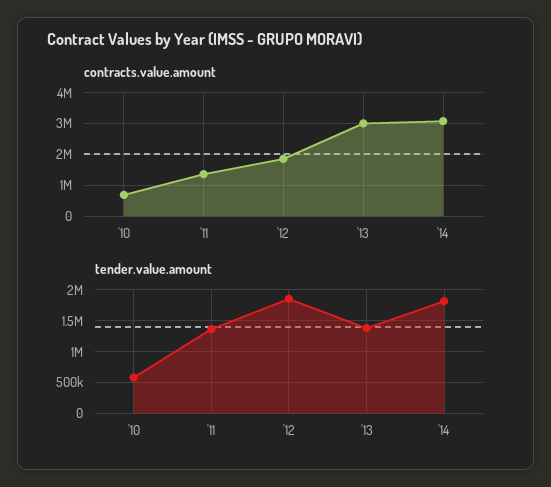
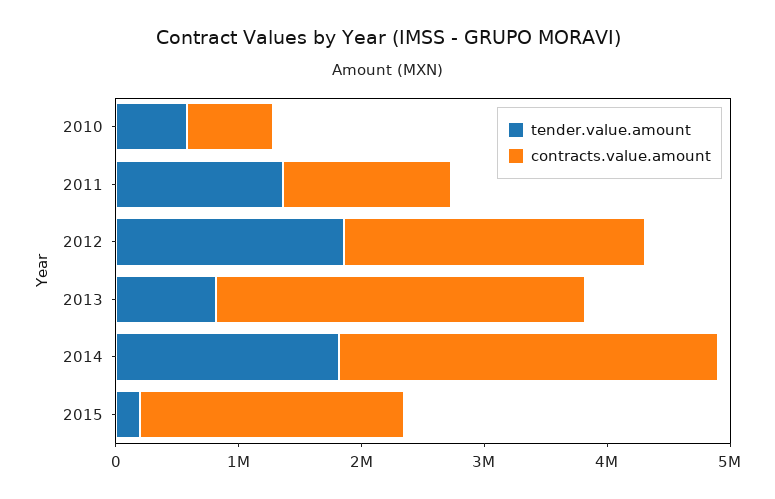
contracts.value.amount, '12: 1800000 -> 2400000
tender.value.amount, '13: 1400000 -> 800000
tender.value.amount, 2015: none -> 200000
contracts.value.amount, 2015: none -> 2200000

